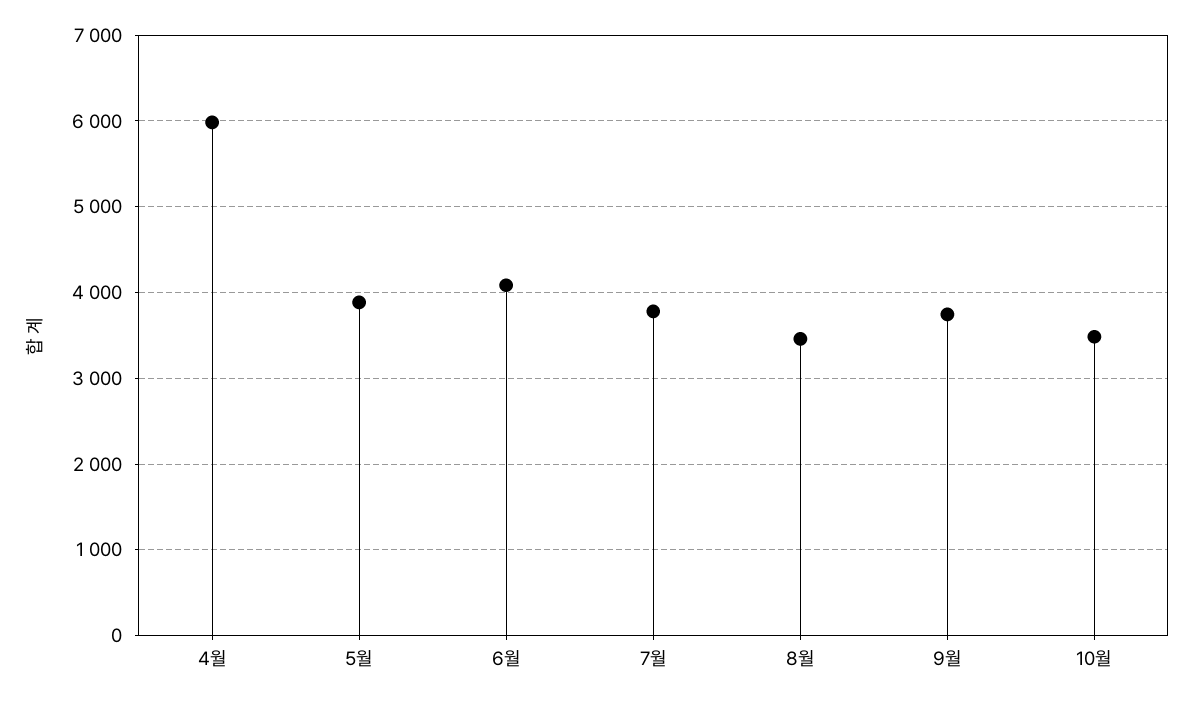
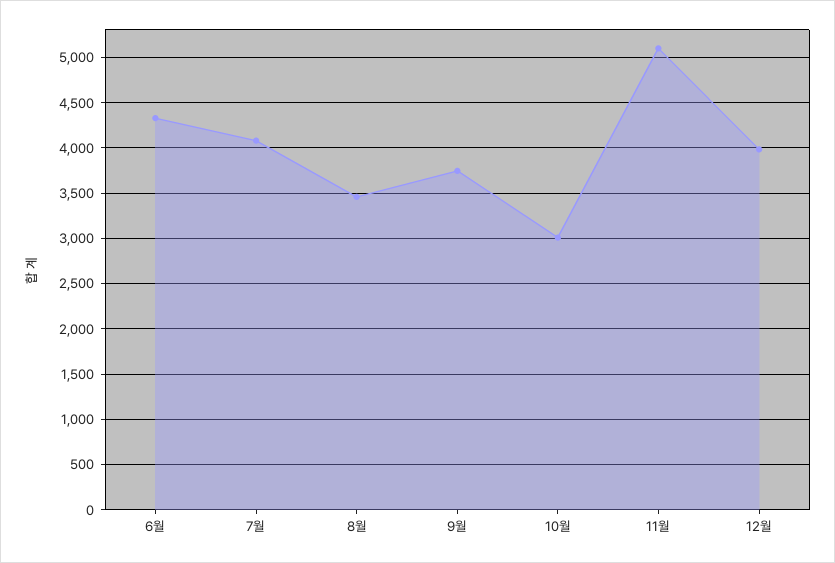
4월: 6000 -> none
5월: 3900 -> none
6월: 4100 -> 4300
7월: 3800 -> 4100
10월: 3500 -> 3000
11월: none -> 5100
12월: none -> 4000

